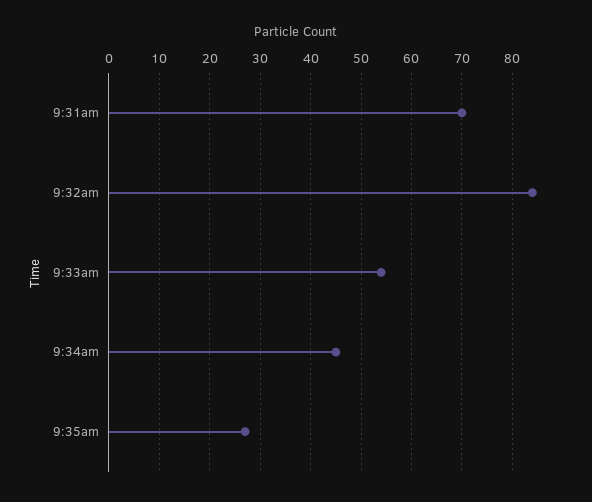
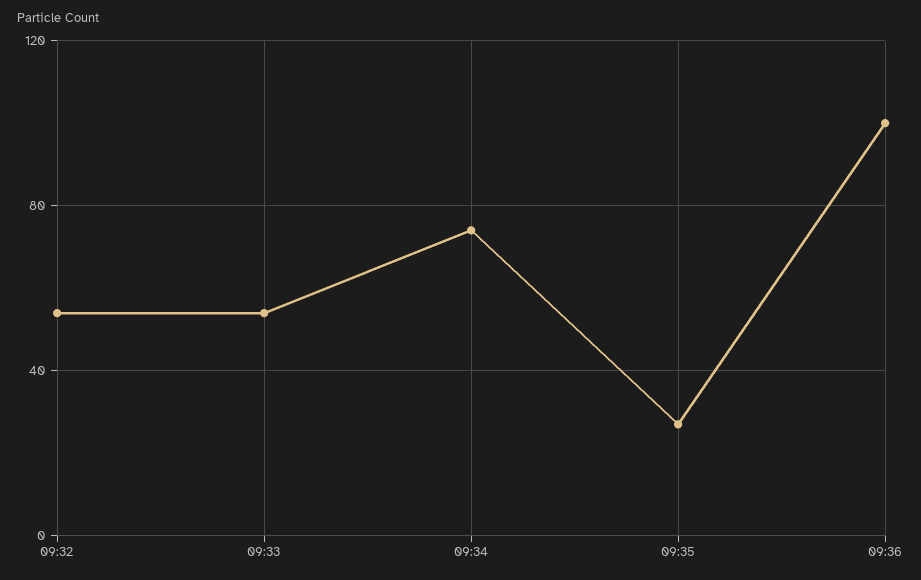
9:31am: 70 -> none
9:32am: 85 -> 55
9:34am: 45 -> 75
09:36: none -> 100

